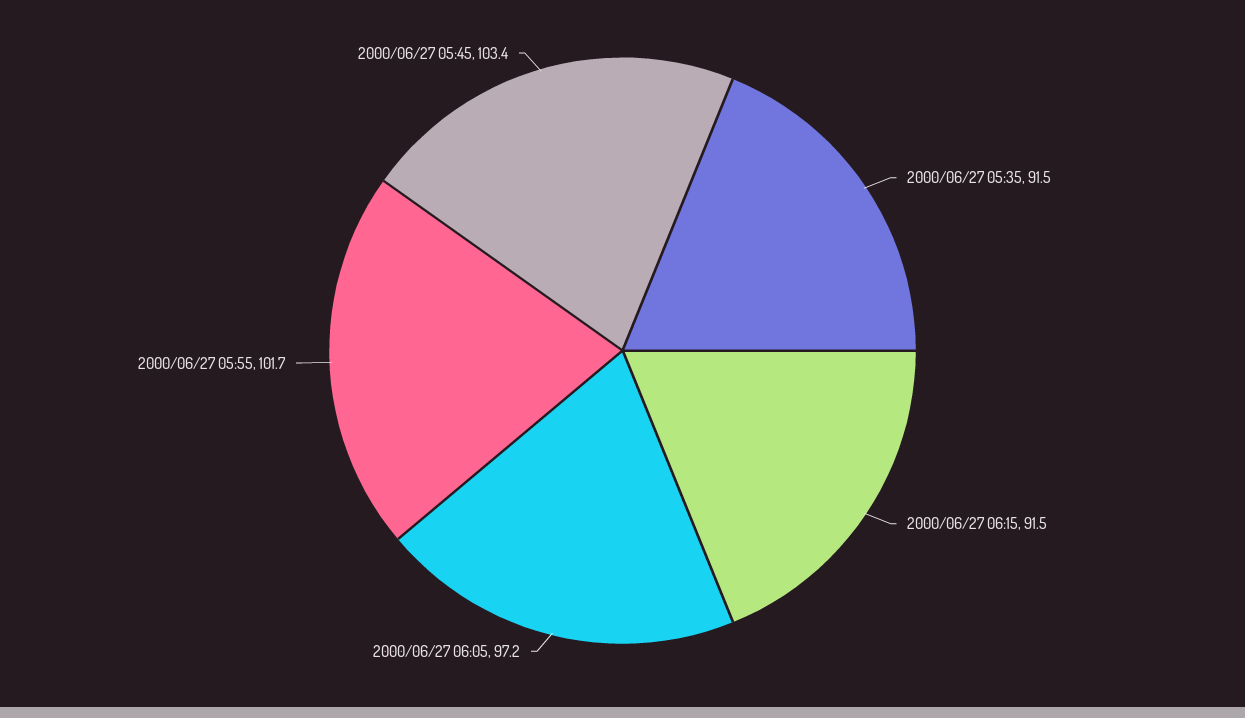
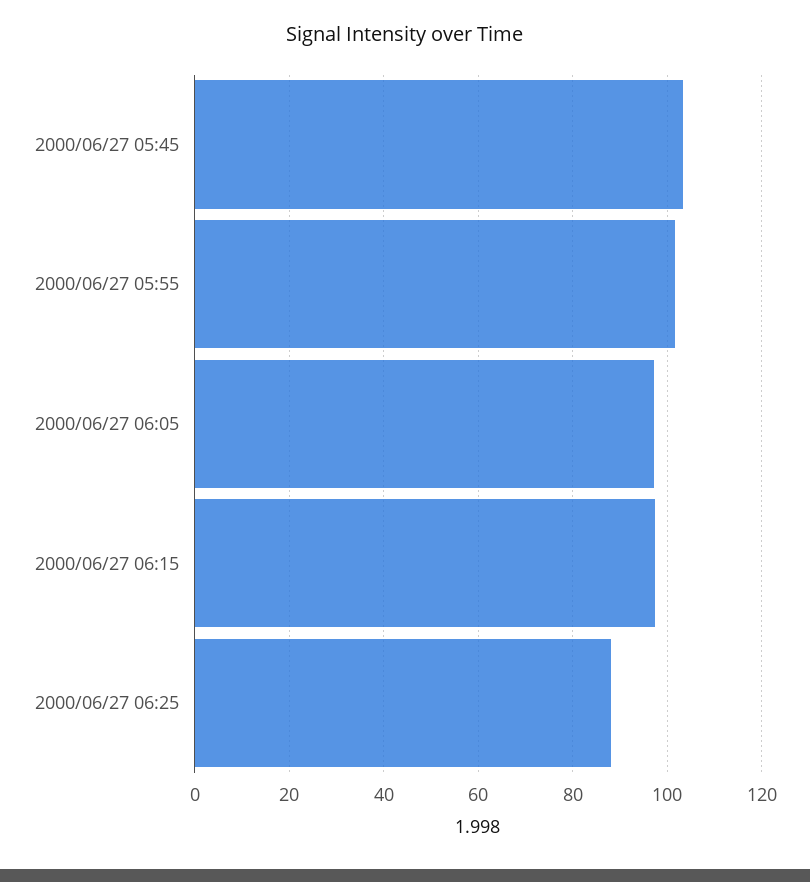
2000/06/27 05:35: 91.5 -> none
2000/06/27 06:15: 91.5 -> 98
2000/06/27 06:25: none -> 88

